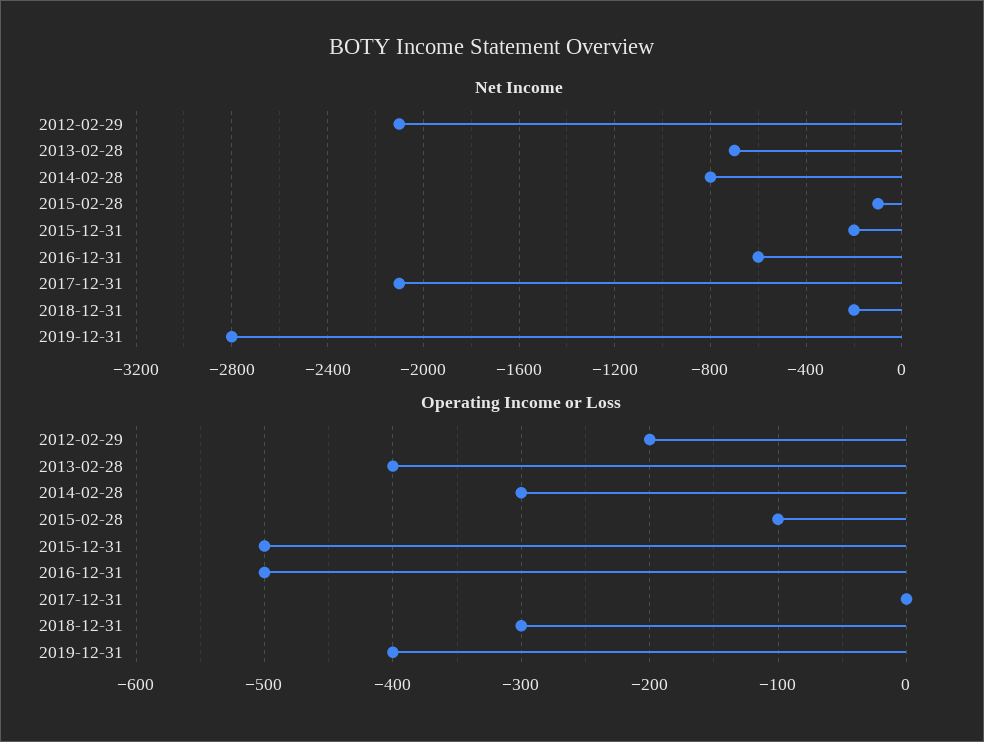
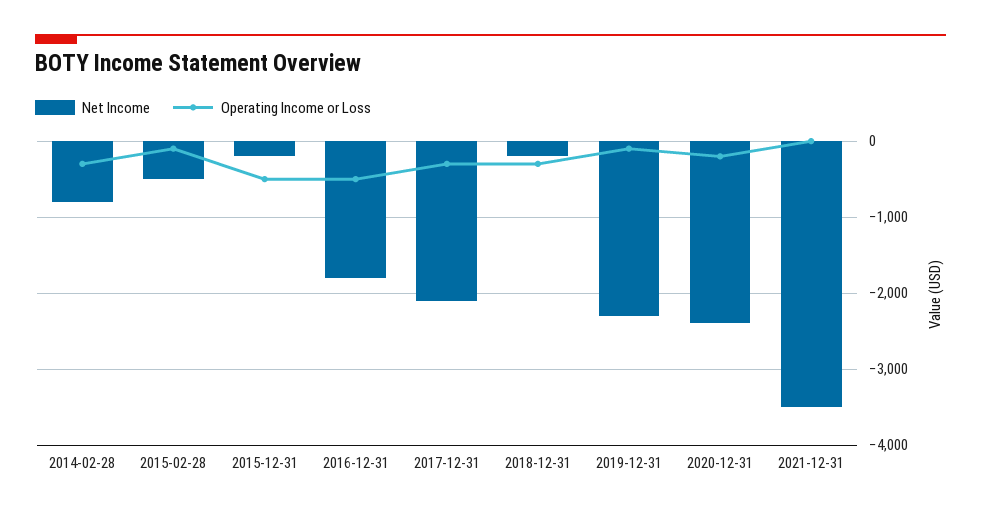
Net Income, 2012-02-29: -2100 -> none
Net Income, 2013-02-28: -700 -> none
Net Income, 2015-02-28: -100 -> -500
Net Income, 2016-12-31: -600 -> -1800
Net Income, 2019-12-31: -2800 -> -2300
Operating Income or Loss, 2012-02-29: -200 -> none
Operating Income or Loss, 2013-02-28: -400 -> none
Operating Income or Loss, 2017-12-31: 0 -> -300
Operating Income or Loss, 2019-12-31: -400 -> -100
Net Income, 2020-12-31: none -> -2400
Operating Income or Loss, 2020-12-31: none -> -200
Net Income, 2021-12-31: none -> -3500
Operating Income or Loss, 2021-12-31: none -> 0

